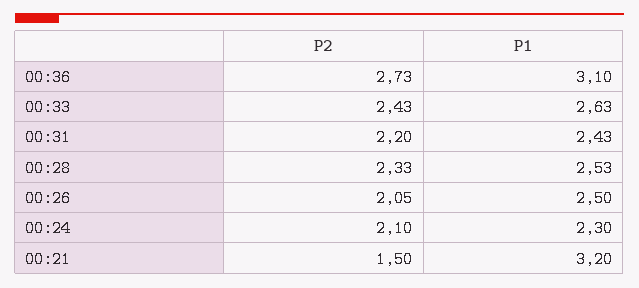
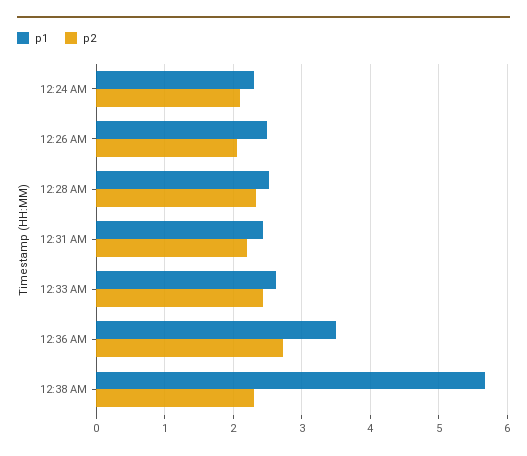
P1, 00:36: 3.1 -> 3.5
P2, 00:21: 1.5 -> none
P1, 00:21: 3.2 -> none
P1, 12:38 AM: none -> 5.7
P2, 12:38 AM: none -> 2.3

